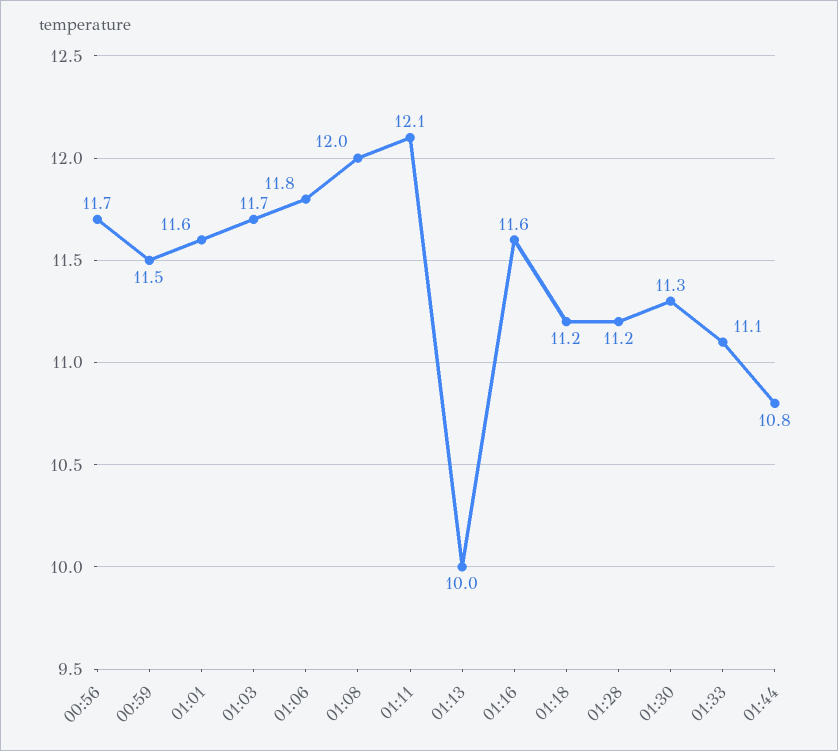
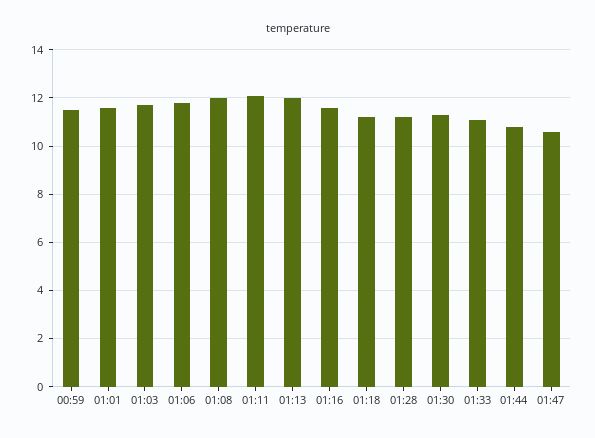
00:56: 11.7 -> none
01:13: 10 -> 12
01:47: none -> 10.5

